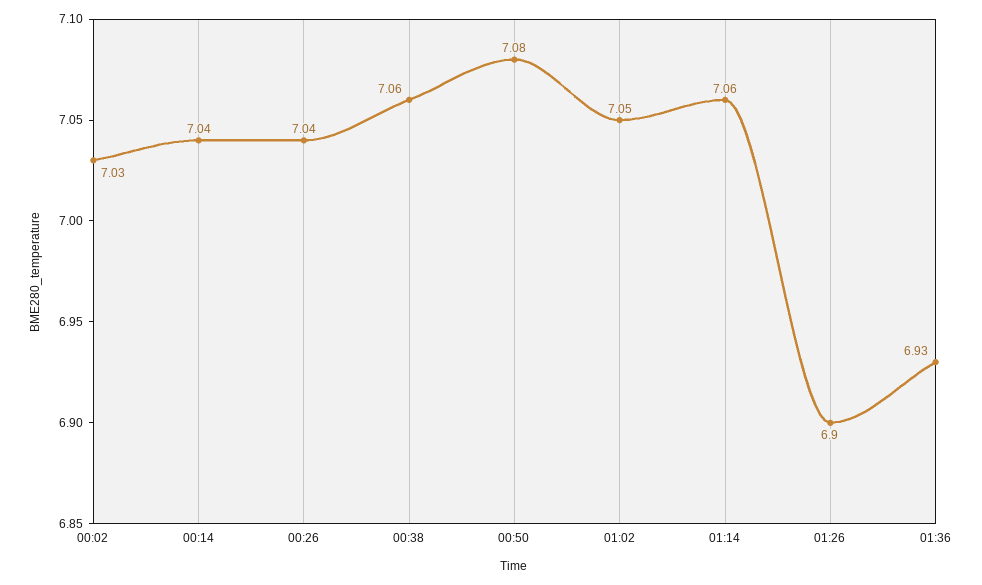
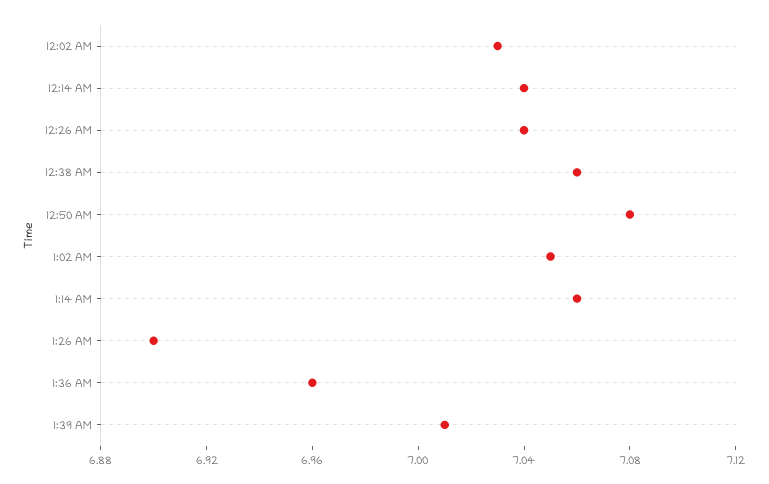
01:36: 6.93 -> 6.96
1:39 AM: none -> 7.01

